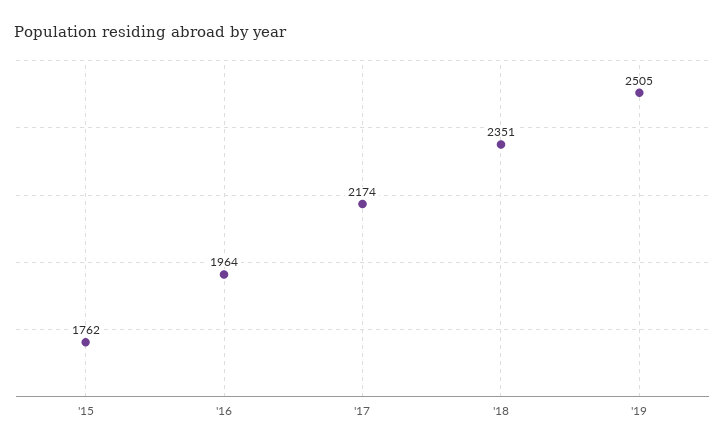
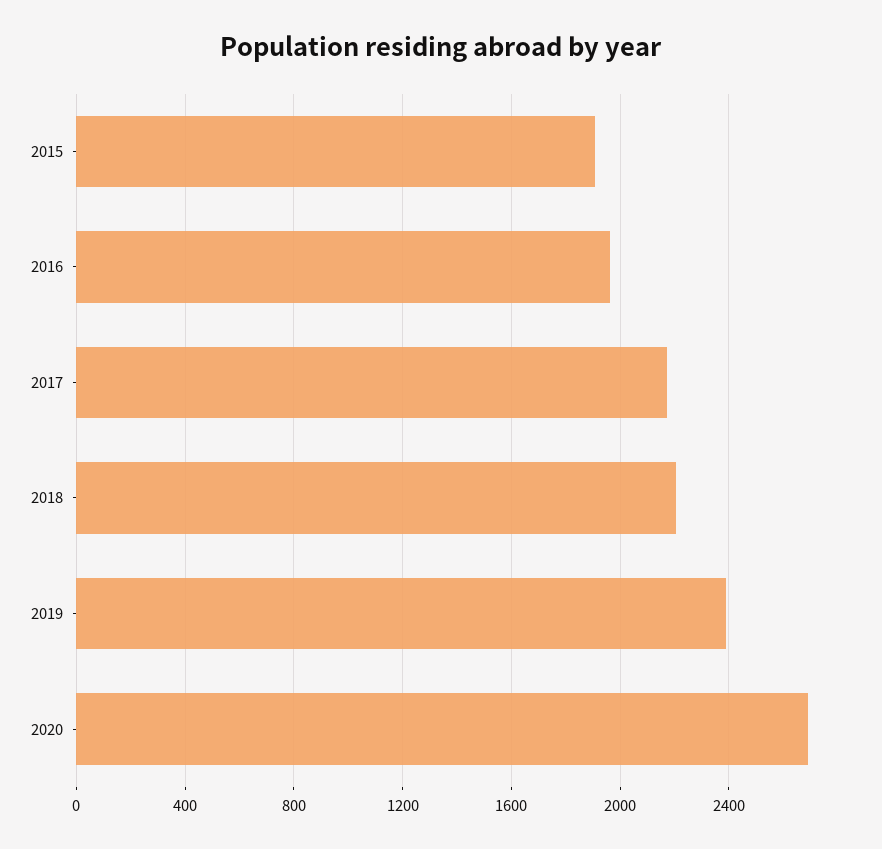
'15: 1762 -> 1900
'18: 2351 -> 2200
'19: 2505 -> 2400
2020: none -> 2700

